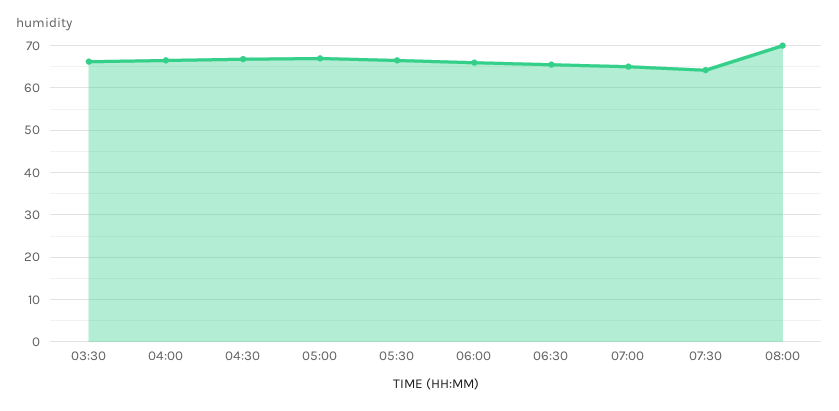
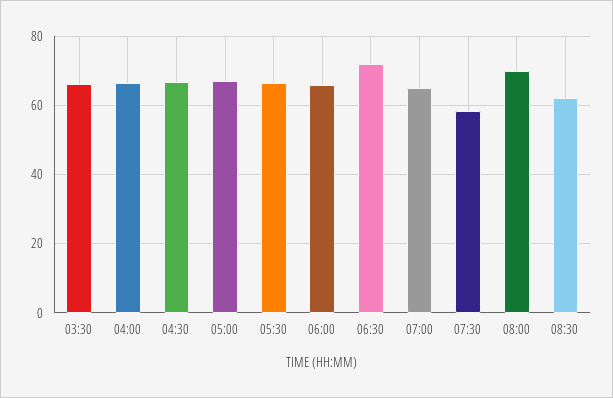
06:30: 66 -> 72
07:30: 64 -> 58
08:30: none -> 62

